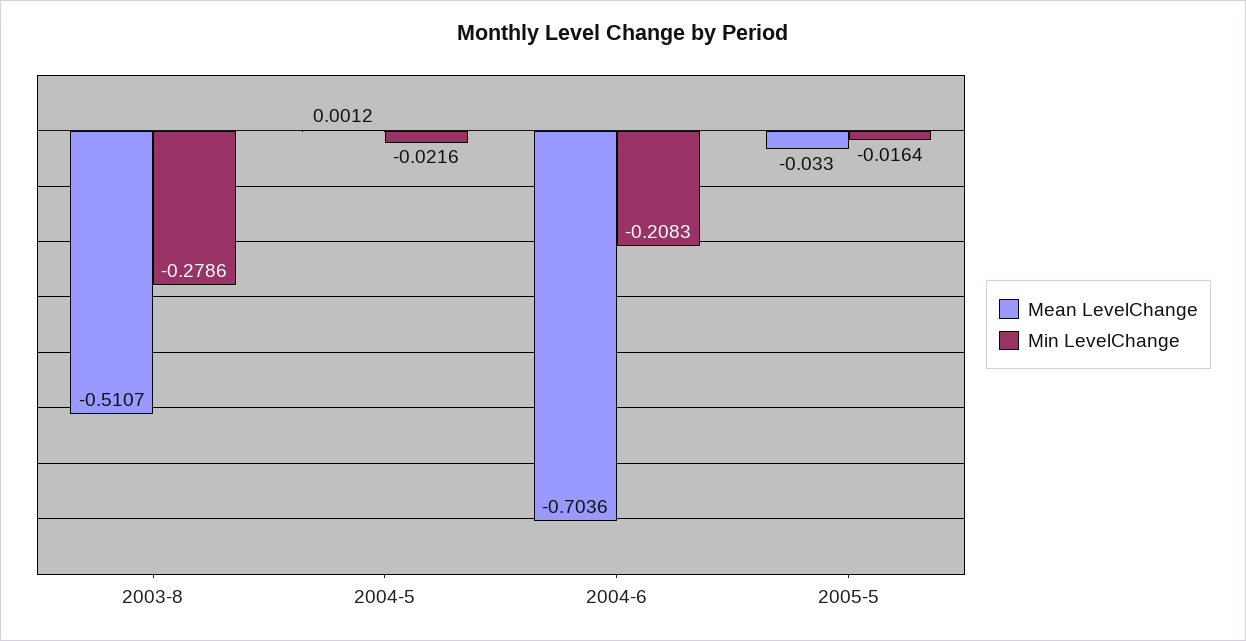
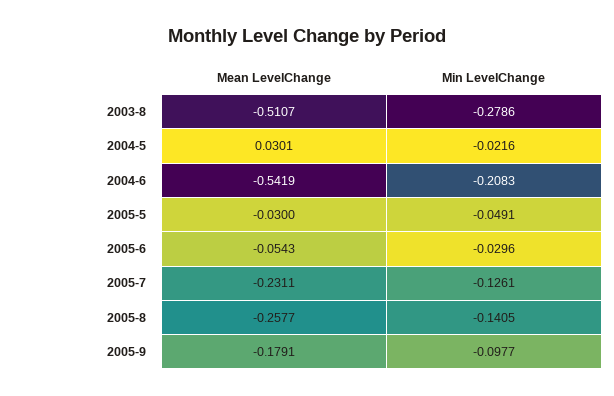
Mean LevelChange, 2004-5: 0.0012 -> 0.0301
Mean LevelChange, 2004-6: -0.7036 -> -0.5419
Mean LevelChange, 2005-5: -0.033 -> -0.03
Min LevelChange, 2005-5: -0.0164 -> -0.0491
Mean LevelChange, 2005-6: none -> -0.0543
Min LevelChange, 2005-6: none -> -0.0296
Mean LevelChange, 2005-7: none -> -0.2311
Min LevelChange, 2005-7: none -> -0.1261
Mean LevelChange, 2005-8: none -> -0.2577
Min LevelChange, 2005-8: none -> -0.1405
Mean LevelChange, 2005-9: none -> -0.1791
Min LevelChange, 2005-9: none -> -0.0977

